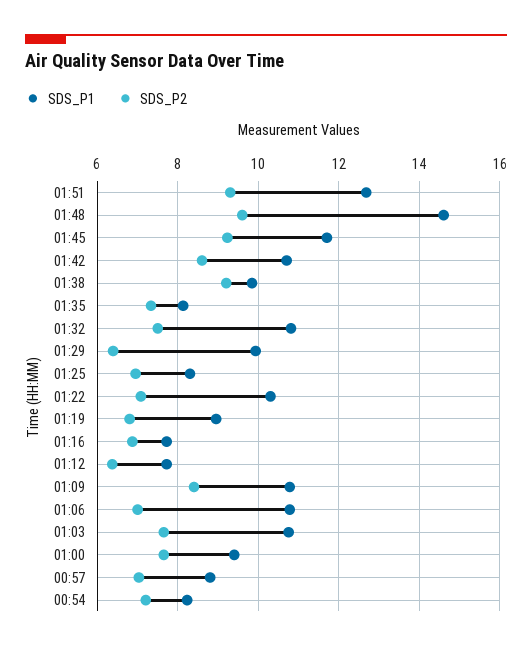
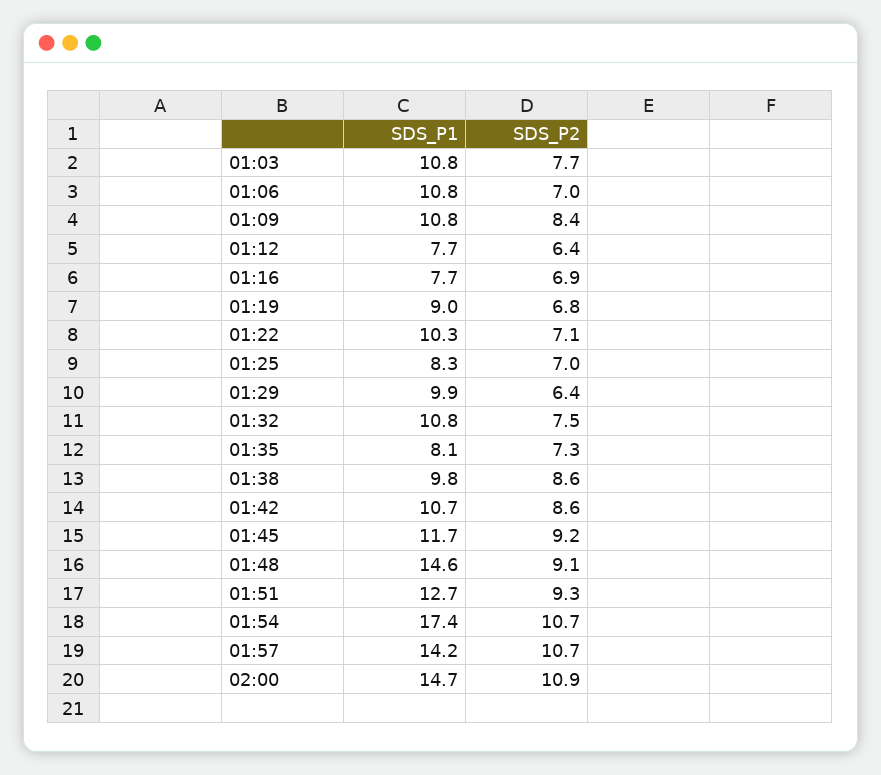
SDS_P2, 01:48: 9.6 -> 9.1
SDS_P2, 01:38: 9.2 -> 8.6
SDS_P1, 01:00: 9.4 -> none
SDS_P2, 01:00: 7.6 -> none
SDS_P1, 00:57: 8.8 -> none
SDS_P2, 00:57: 7 -> none
SDS_P1, 00:54: 8.2 -> none
SDS_P2, 00:54: 7.2 -> none
SDS_P1, 01:54: none -> 17.4
SDS_P2, 01:54: none -> 10.7
SDS_P1, 01:57: none -> 14.2
SDS_P2, 01:57: none -> 10.7
SDS_P1, 02:00: none -> 14.7
SDS_P2, 02:00: none -> 10.9

